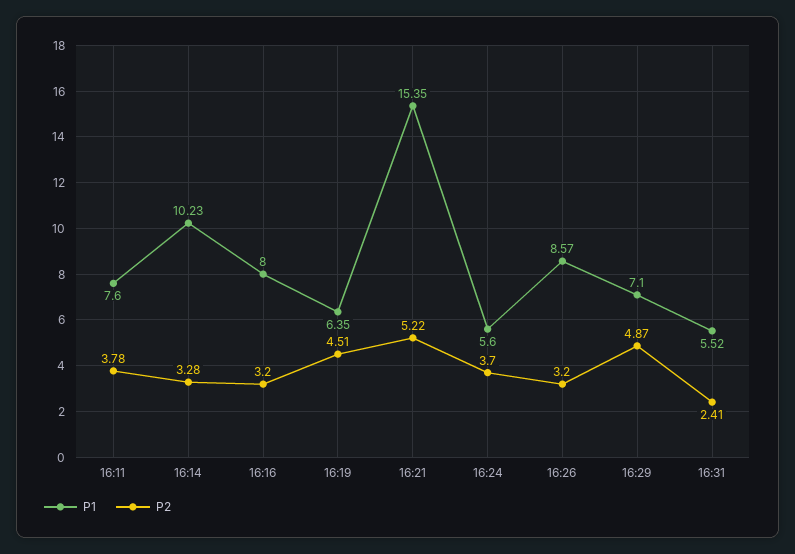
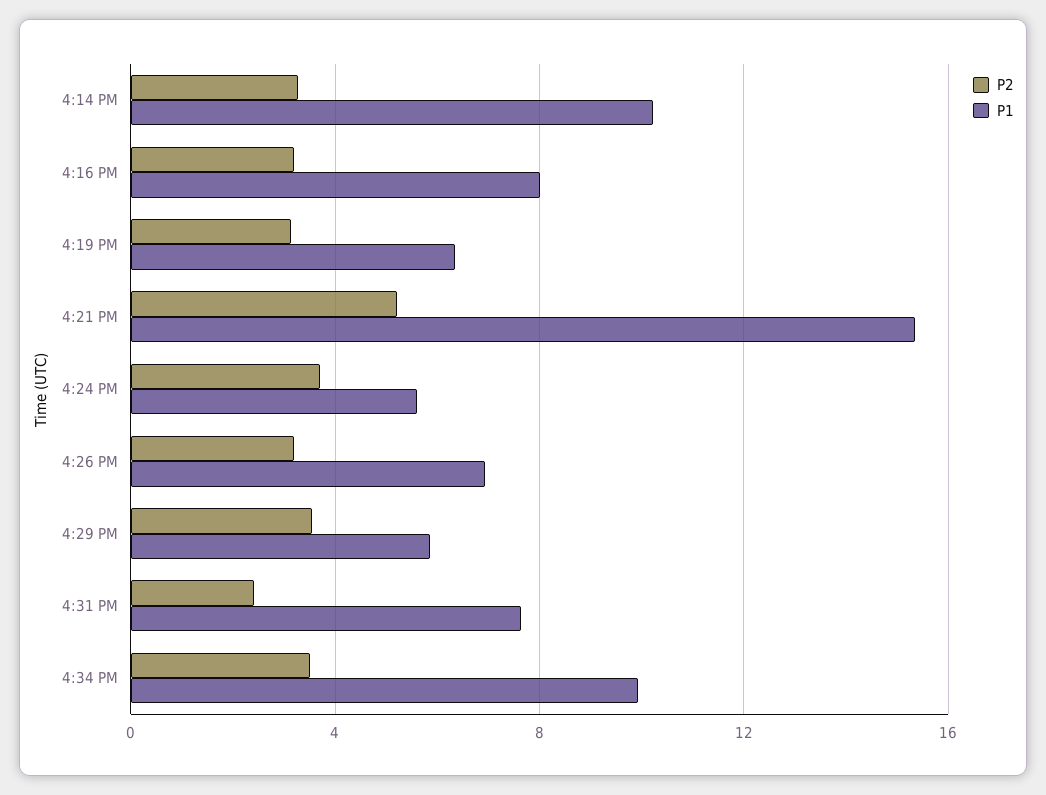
P1, 16:11: 7.6 -> none
P2, 16:11: 3.78 -> none
P2, 16:19: 4.51 -> 3
P1, 16:26: 8.57 -> 7
P1, 16:29: 7.1 -> 6
P2, 16:29: 4.87 -> 3.5
P1, 16:31: 5.52 -> 7.5
P2, 4:34 PM: none -> 3.5
P1, 4:34 PM: none -> 10

